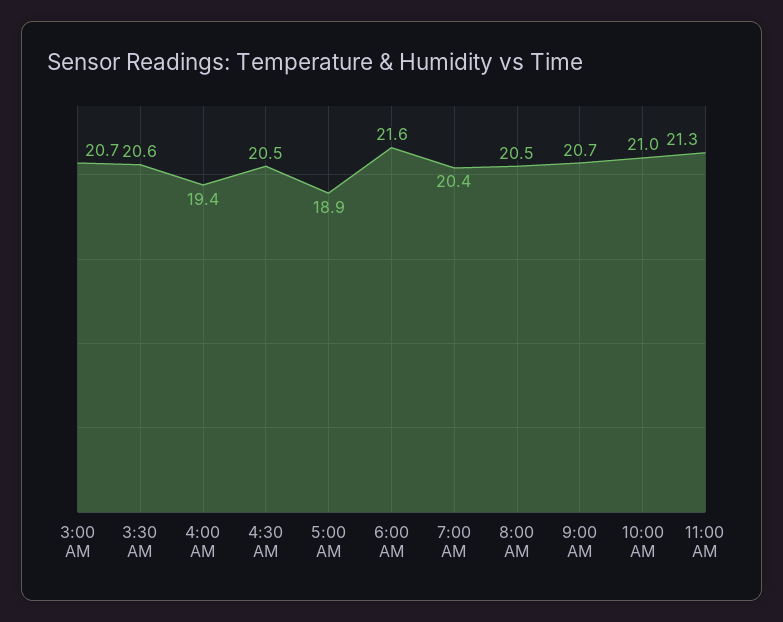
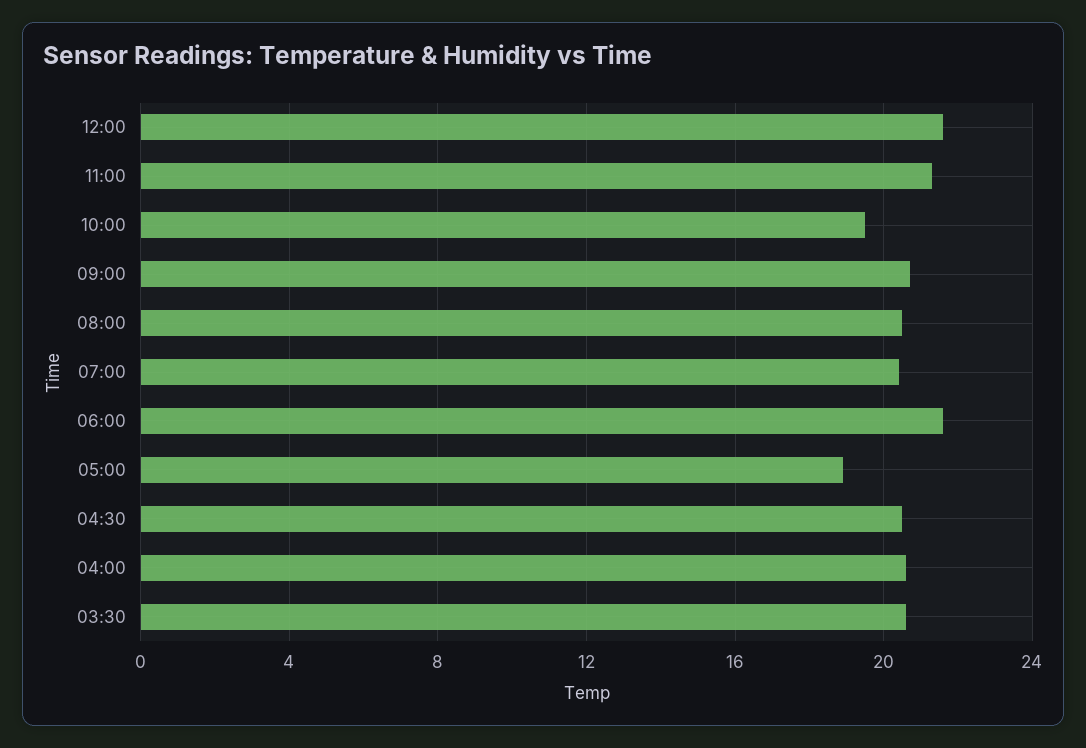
3:00 AM: 20.7 -> none
4:00 AM: 19.4 -> 20.5
10:00 AM: 21 -> 19.5
12:00: none -> 21.5

